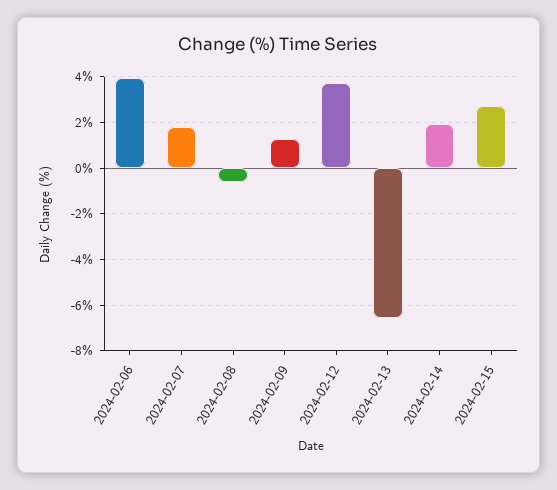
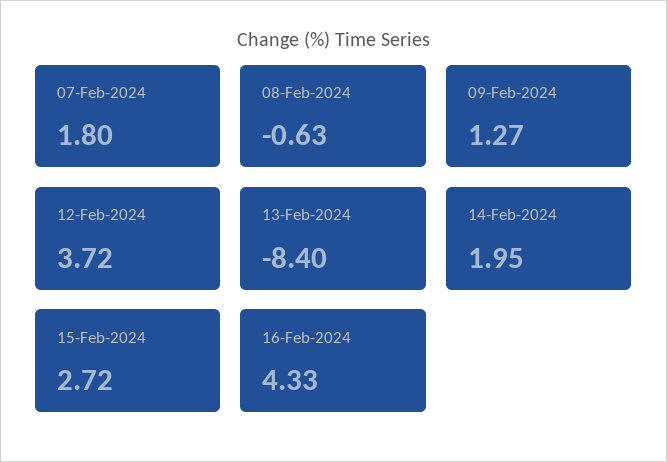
2024-02-06: 4 -> none
2024-02-13: -6.5 -> -8.4
16-Feb-2024: none -> 4.33

